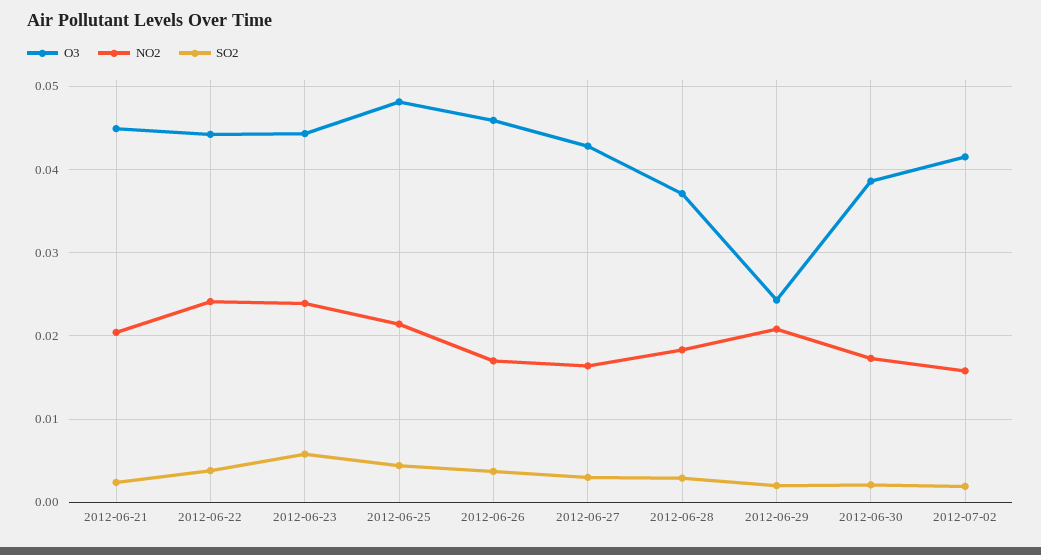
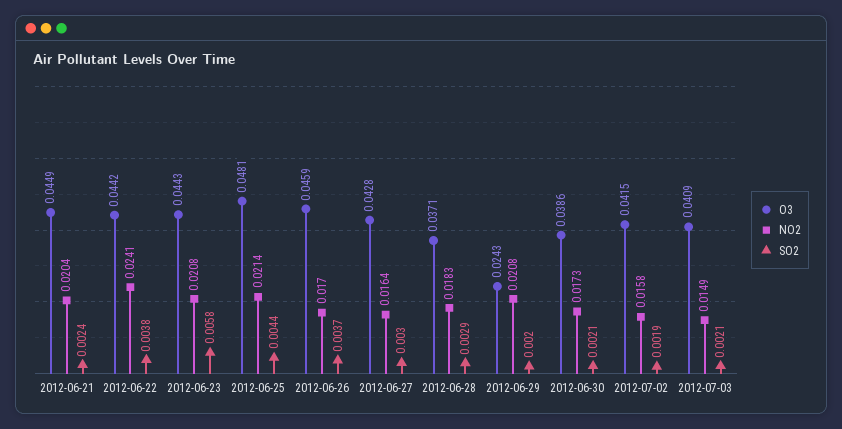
NO2, 2012-06-23: 0.024 -> 0.0208
O3, 2012-07-03: none -> 0.0409
NO2, 2012-07-03: none -> 0.0149
SO2, 2012-07-03: none -> 0.0021

